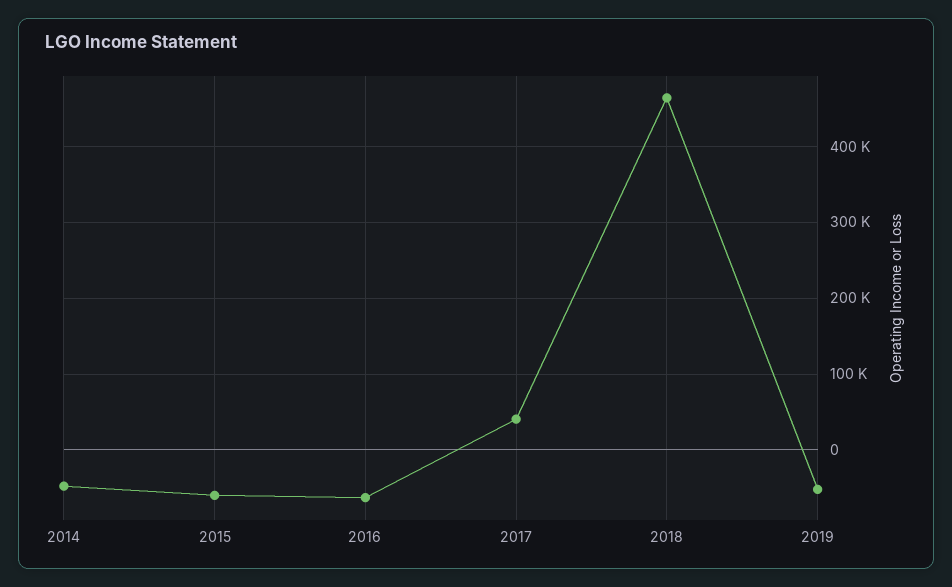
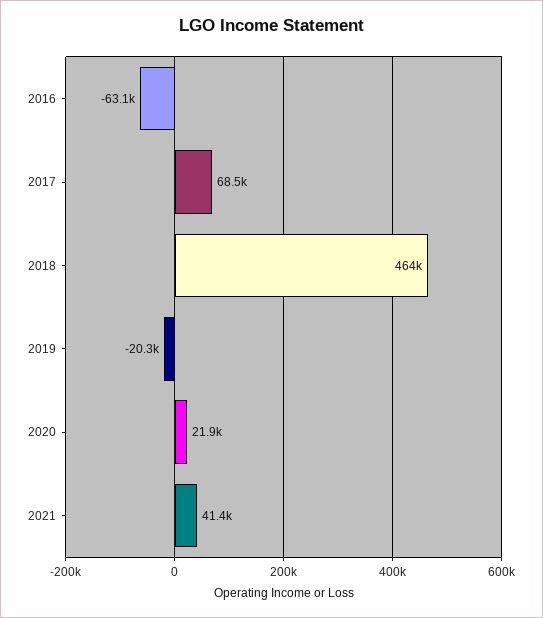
2014: -50000 -> none
2015: -60000 -> none
2017: 40000 -> 68500
2019: -50000 -> -20300
2020: none -> 21900
2021: none -> 41400

